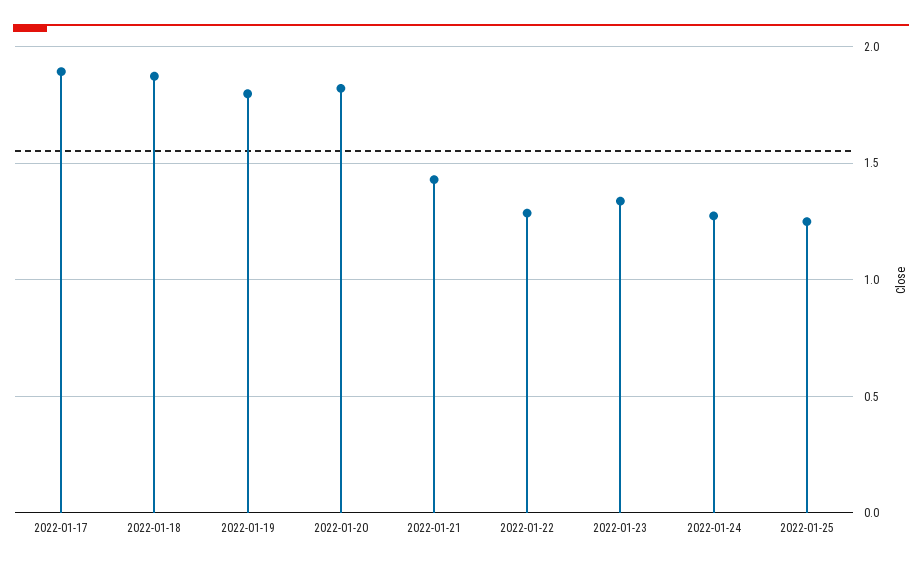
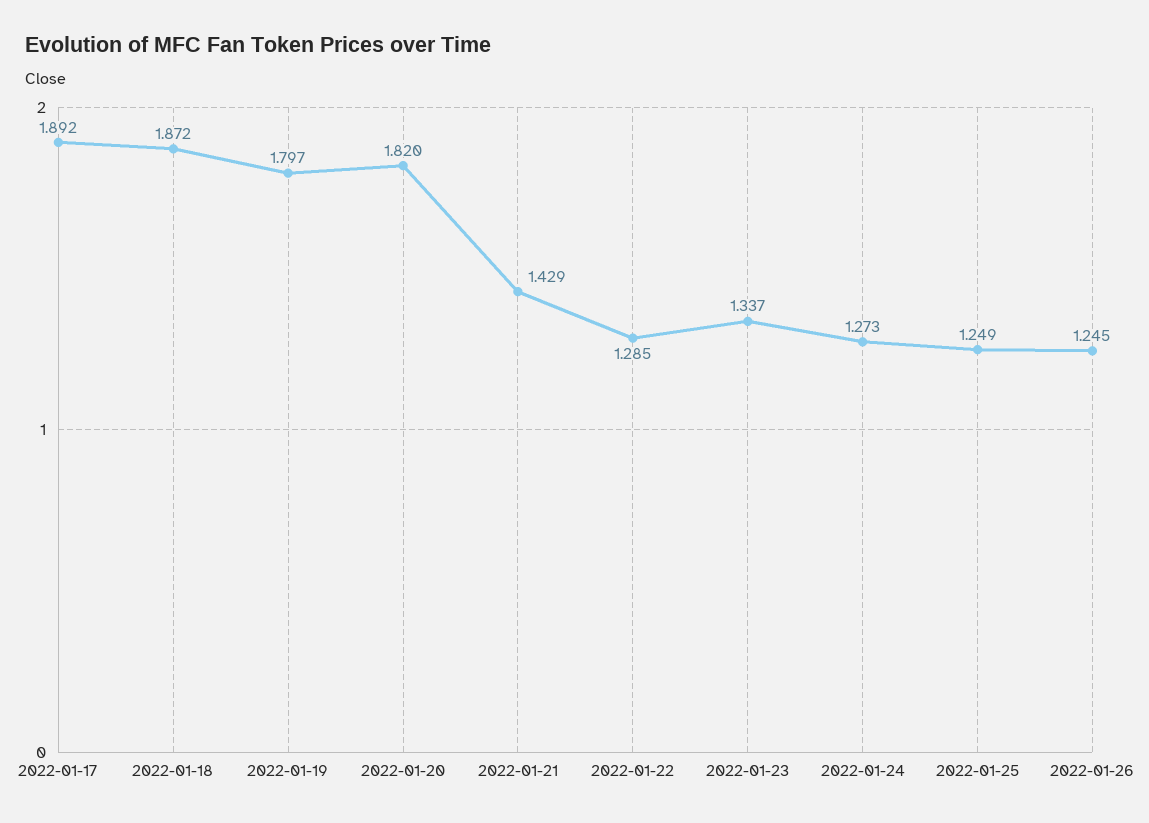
2022-01-26: none -> 1.245

